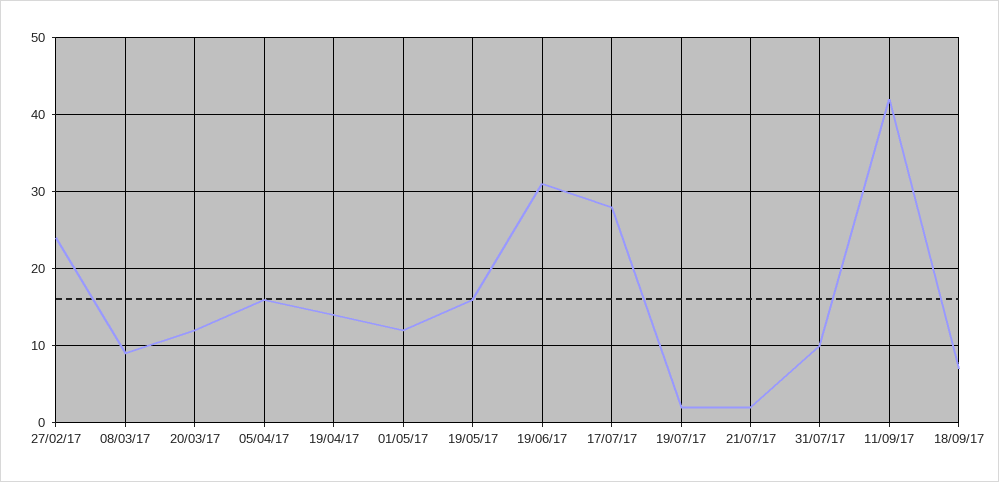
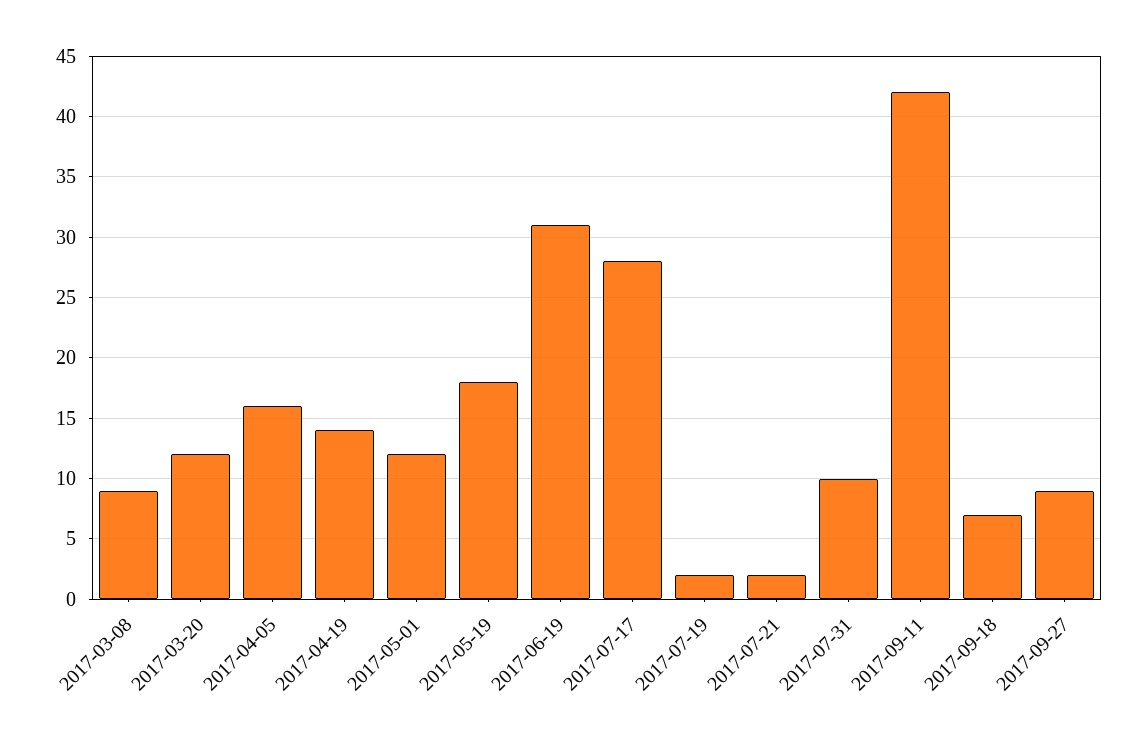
27/02/17: 24 -> none
19/05/17: 16 -> 18
2017-09-27: none -> 9

